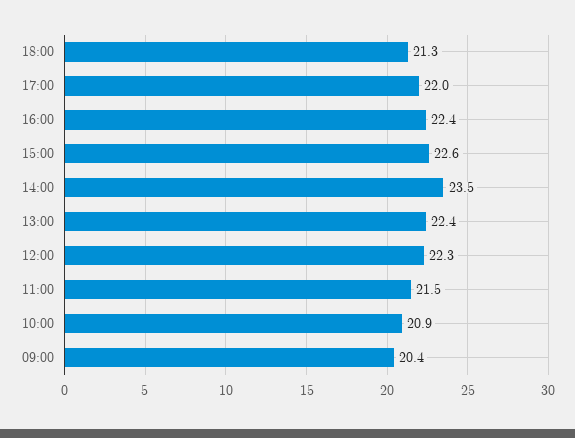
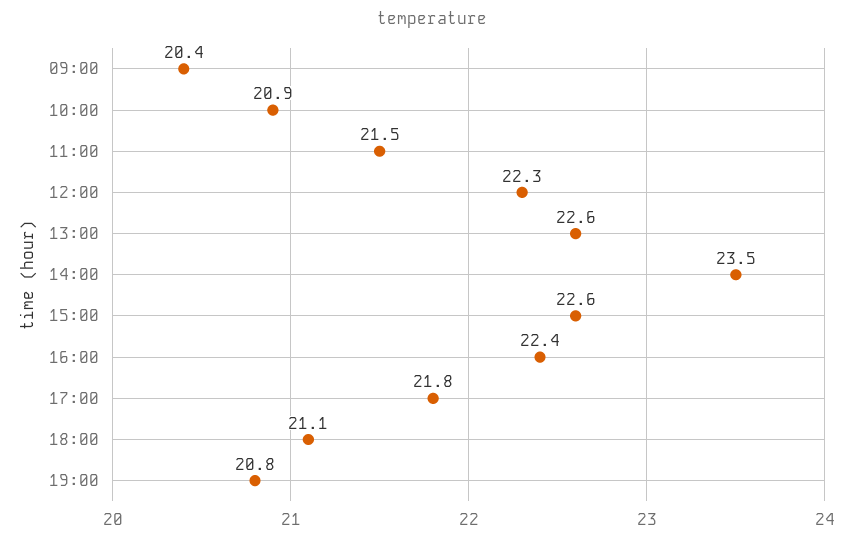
18:00: 21.3 -> 21.1
17:00: 22 -> 21.8
13:00: 22.4 -> 22.6
19:00: none -> 20.8

